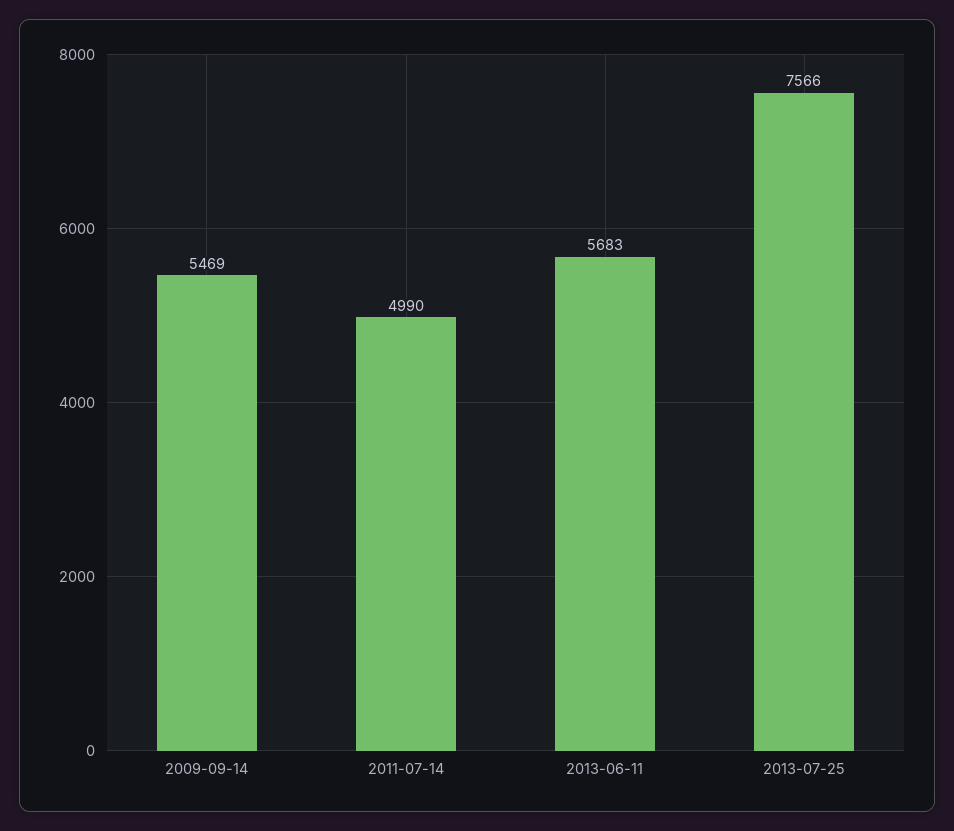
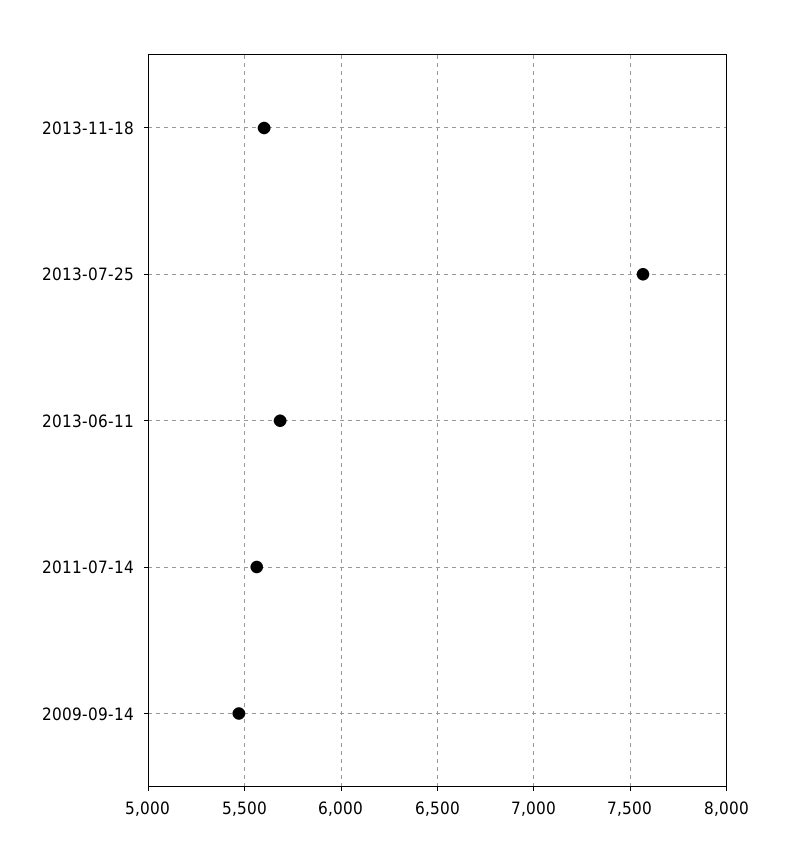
2011-07-14: 4990 -> 5550
2013-11-18: none -> 5600

